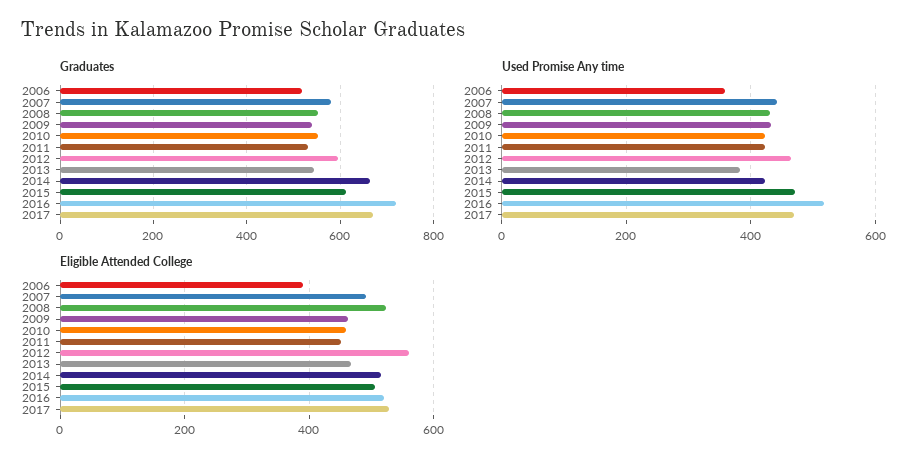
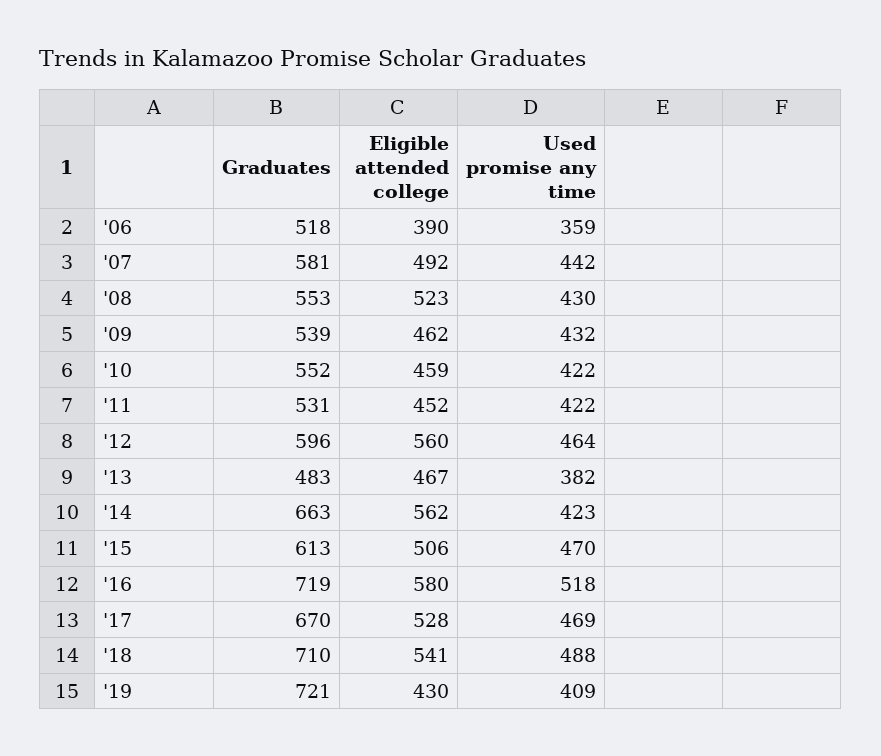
Graduates, 2013: 540 -> 483
Eligible Attended College, 2014: 520 -> 562
Eligible Attended College, 2016: 520 -> 580
Graduates, '18: none -> 710
Eligible Attended College, '18: none -> 541
Used Promise Any time, '18: none -> 488
Graduates, '19: none -> 721
Eligible Attended College, '19: none -> 430
Used Promise Any time, '19: none -> 409

